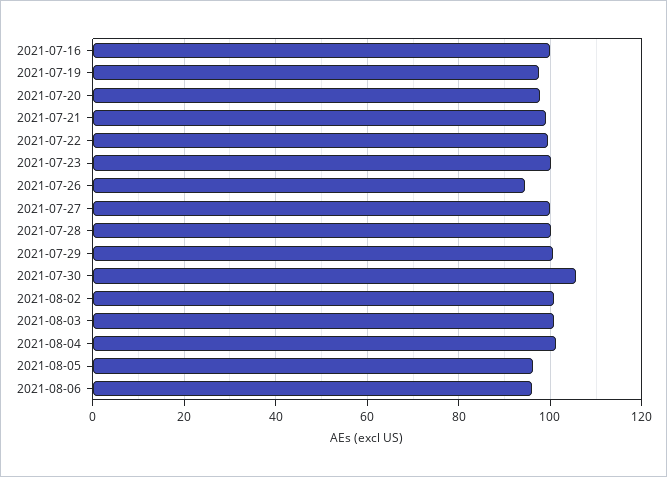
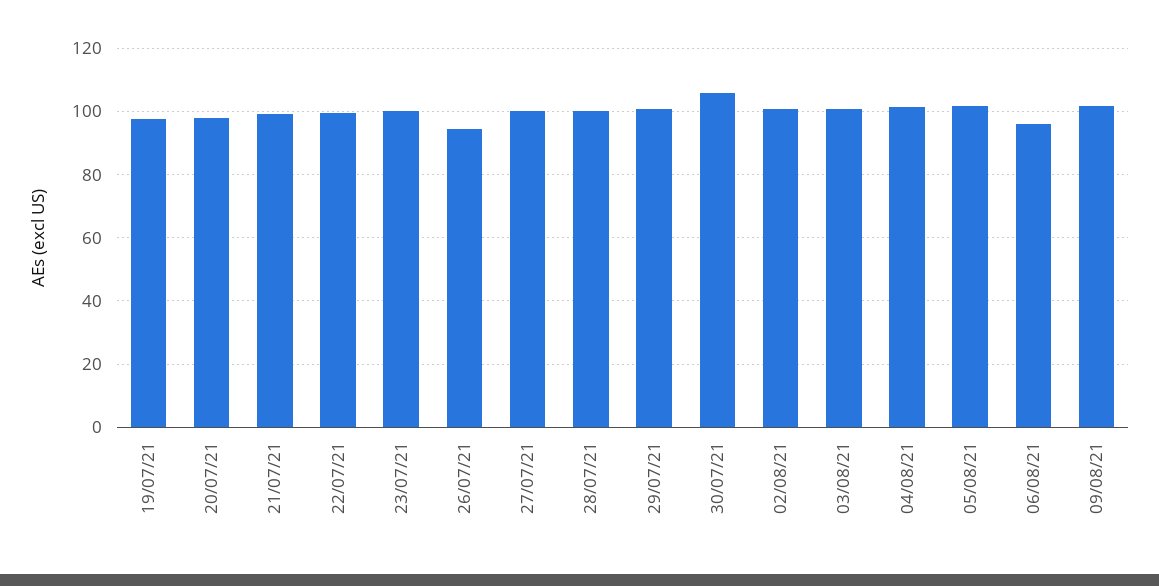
2021-07-16: 100 -> none
2021-08-05: 96 -> 102
09/08/21: none -> 102

